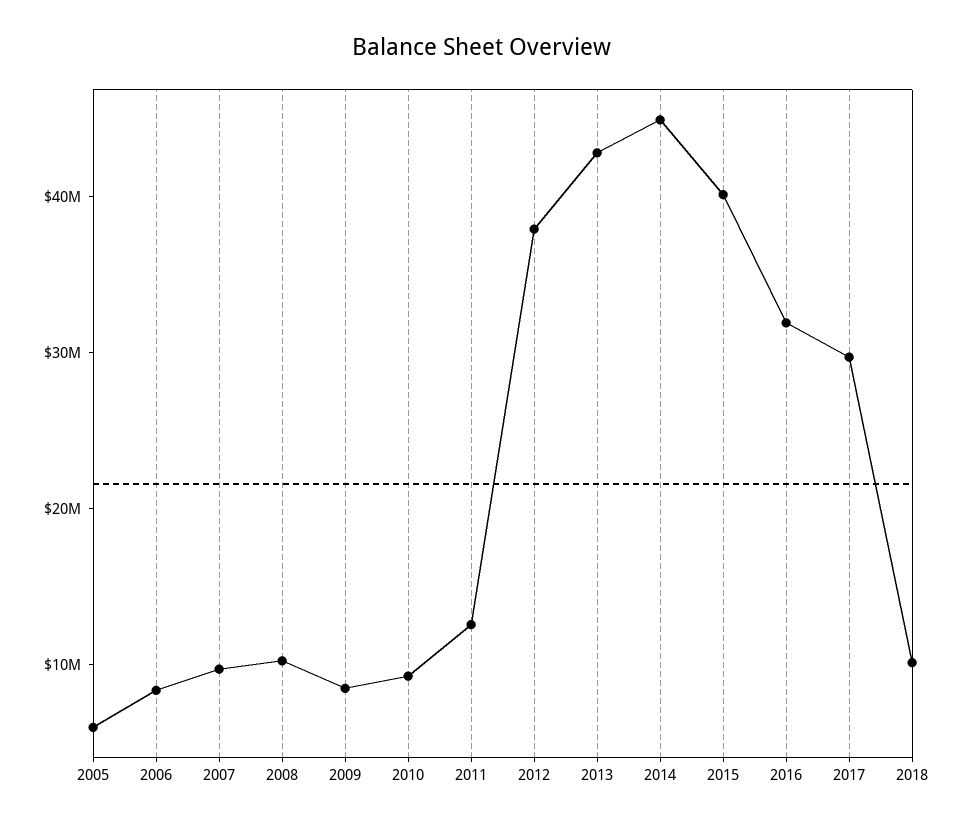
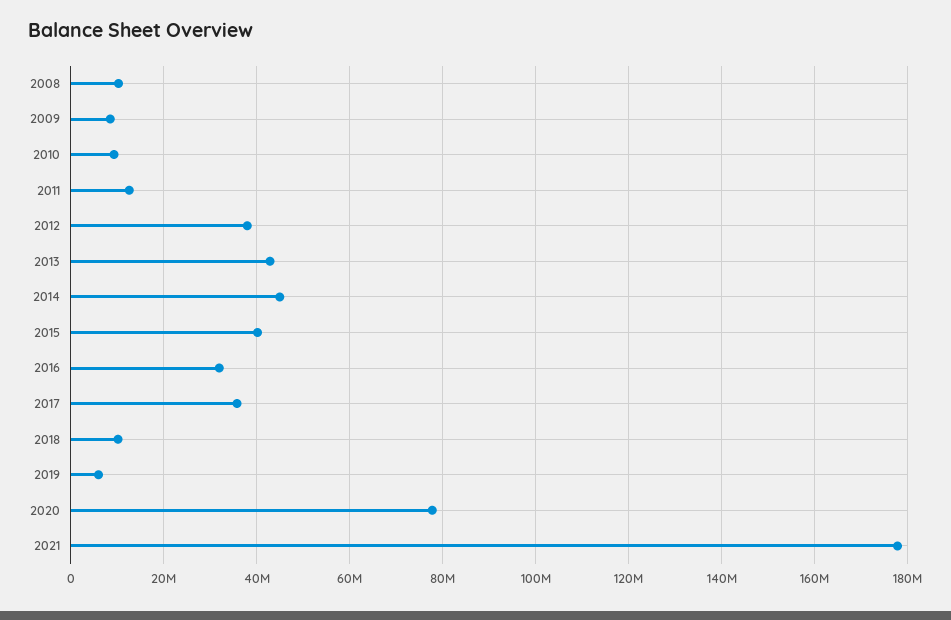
2005: 6000000 -> none
2006: 8000000 -> none
2007: 10000000 -> none
2017: 30000000 -> 36000000
2019: none -> 6000000
2020: none -> 78000000
2021: none -> 178000000

